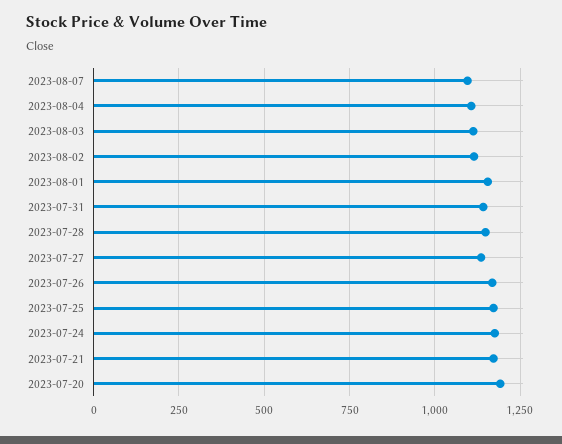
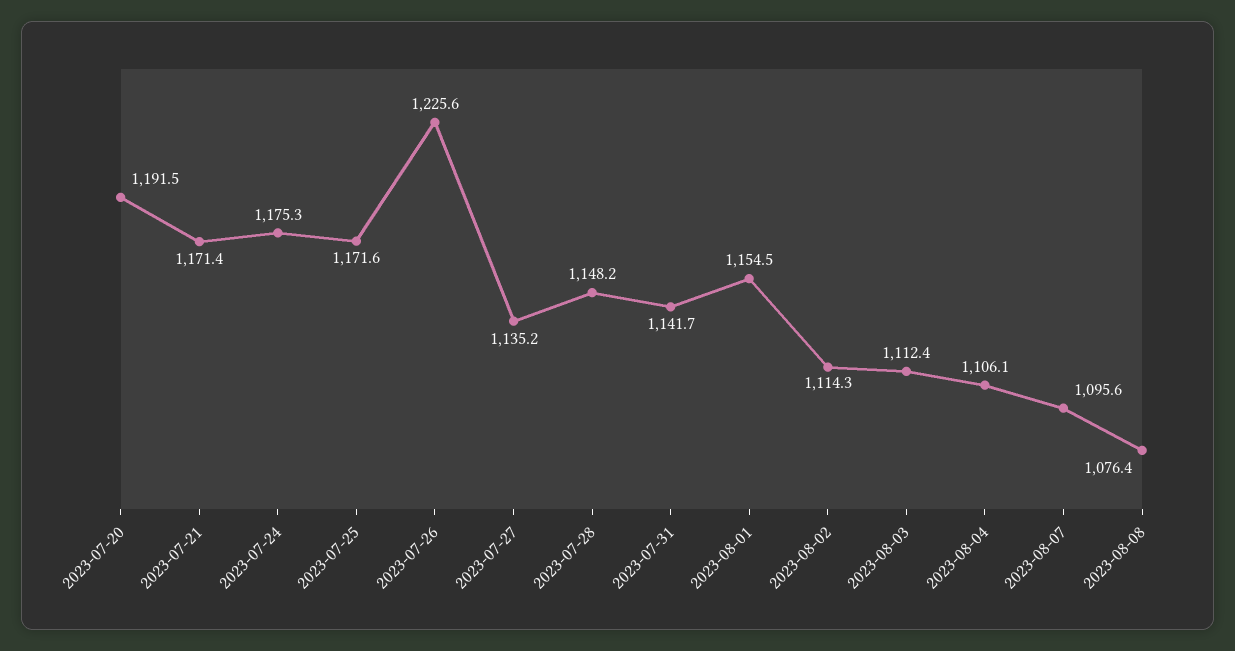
2023-07-26: 1175 -> 1225.6
2023-08-08: none -> 1076.4

